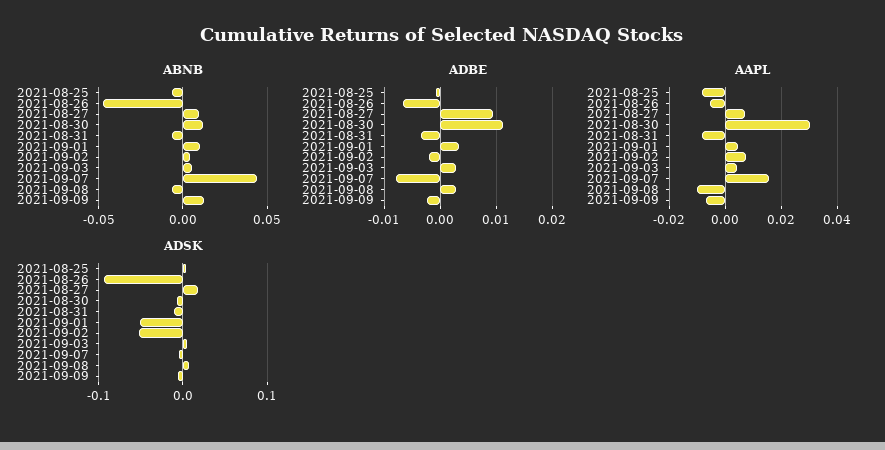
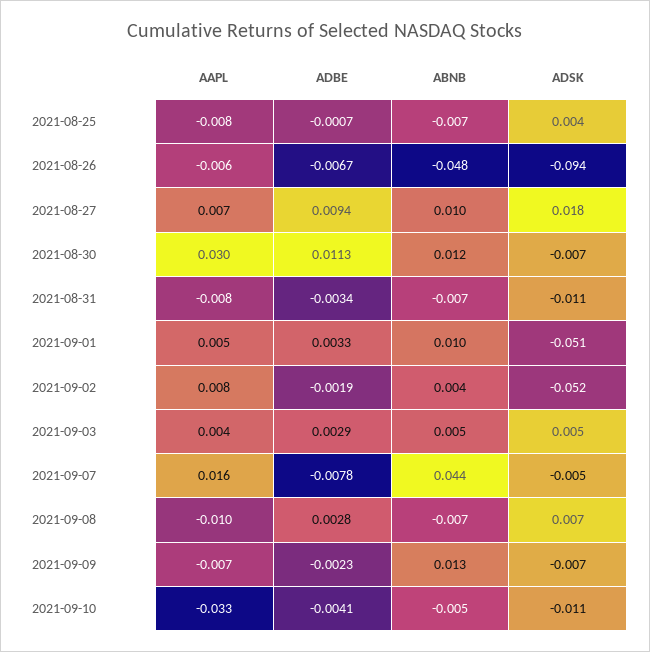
AAPL, 2021-09-10: none -> -0.033
ADBE, 2021-09-10: none -> -0.0041
ABNB, 2021-09-10: none -> -0.005
ADSK, 2021-09-10: none -> -0.011

